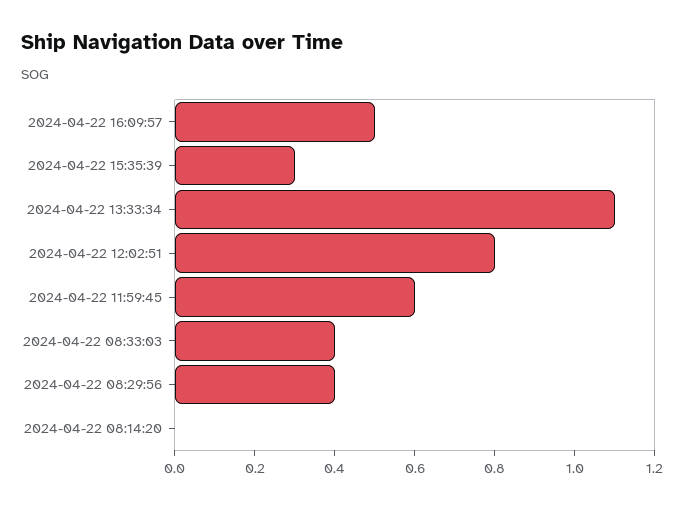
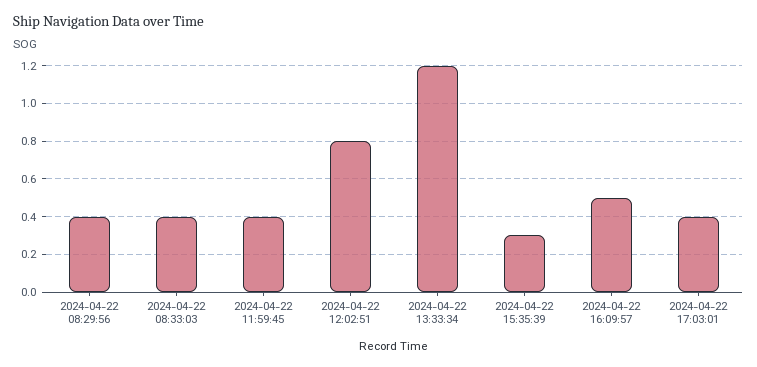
2024-04-22 13:33:34: 1.1 -> 1.2
2024-04-22 11:59:45: 0.6 -> 0.4
2024-04-22 08:14:20: 0 -> none
2024-04-22 17:03:01: none -> 0.4

